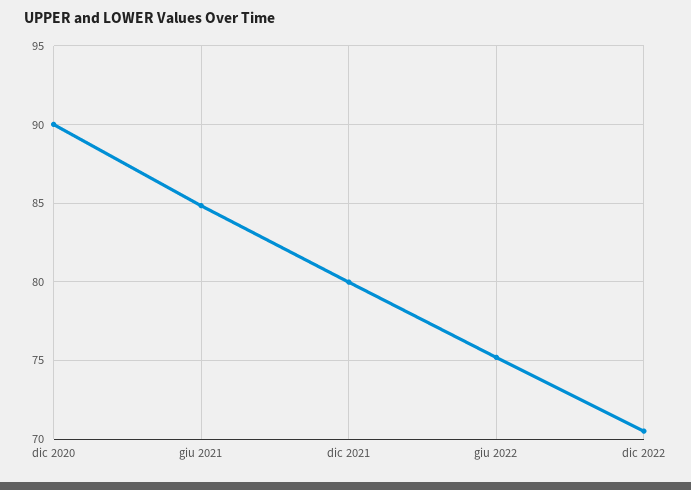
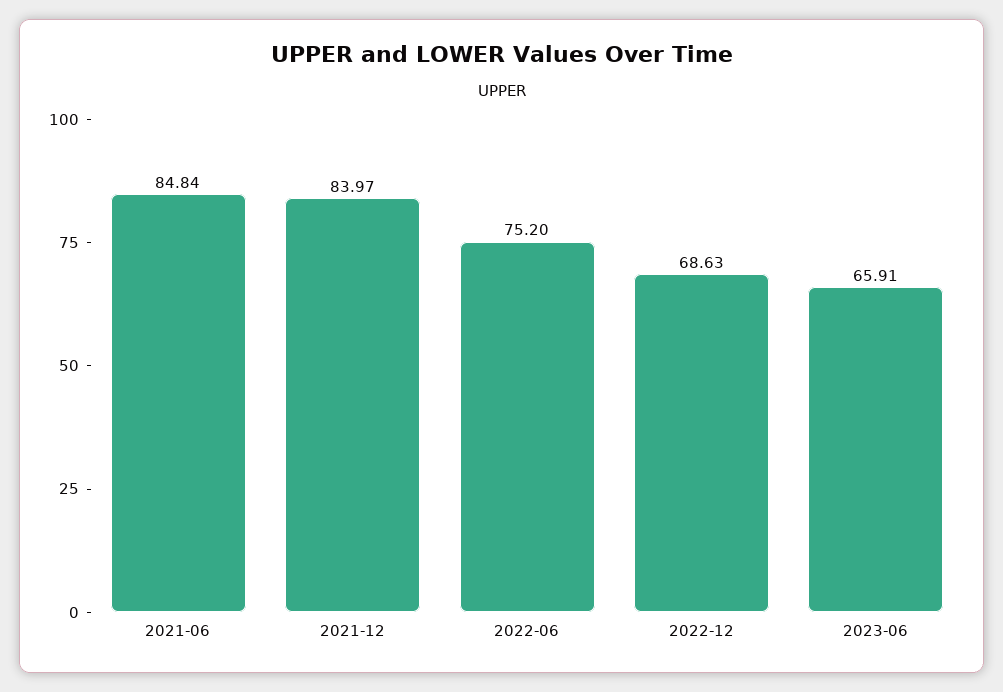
dic 2020: 90 -> none
dic 2021: 80 -> 83.97
dic 2022: 70.5 -> 68.63
2023-06: none -> 65.91

